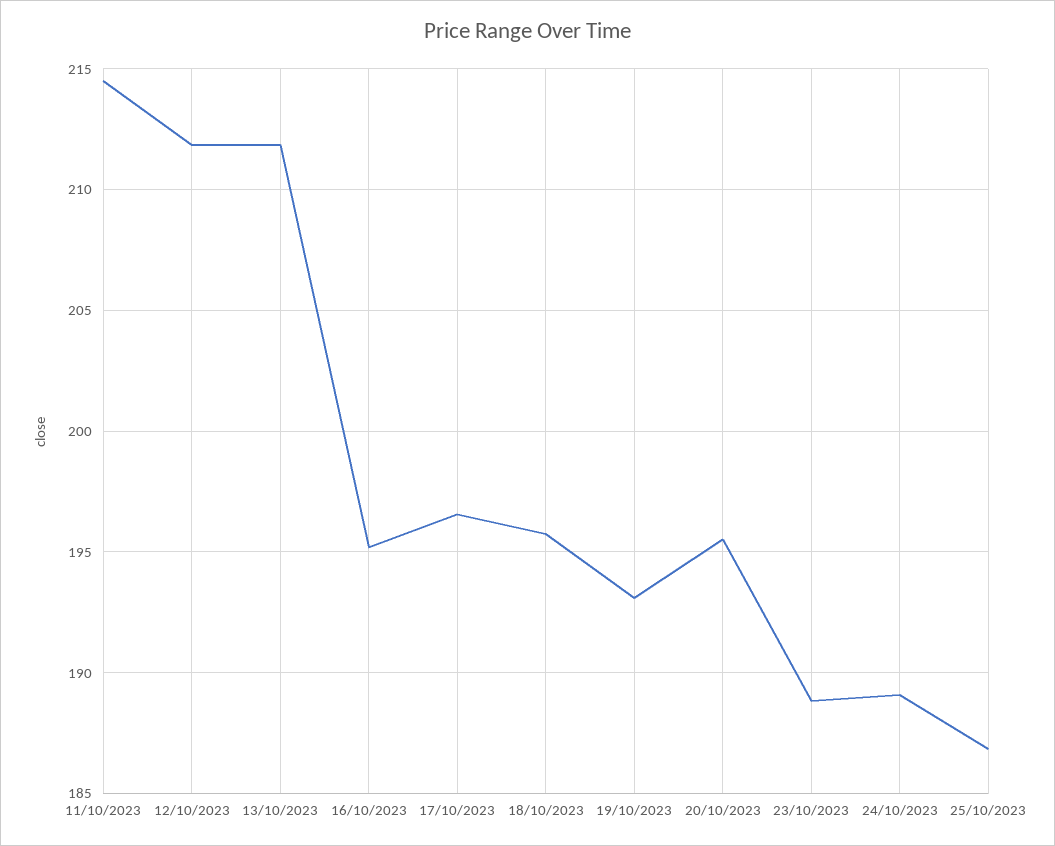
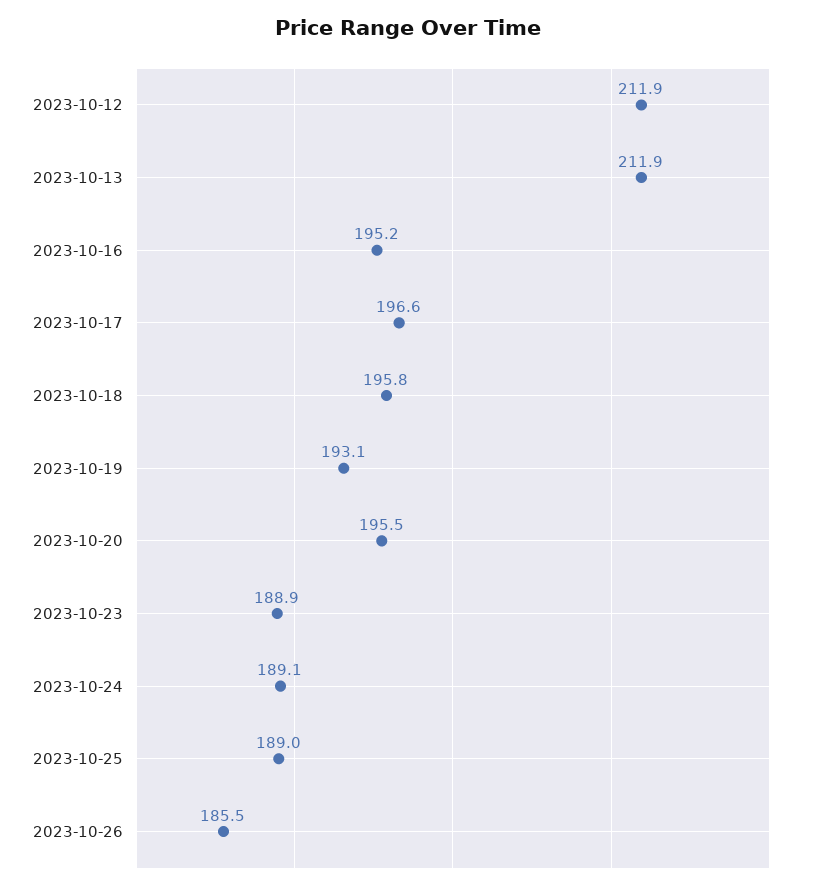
11/10/2023: 214.5 -> none
25/10/2023: 187 -> 189
2023-10-26: none -> 185.5

